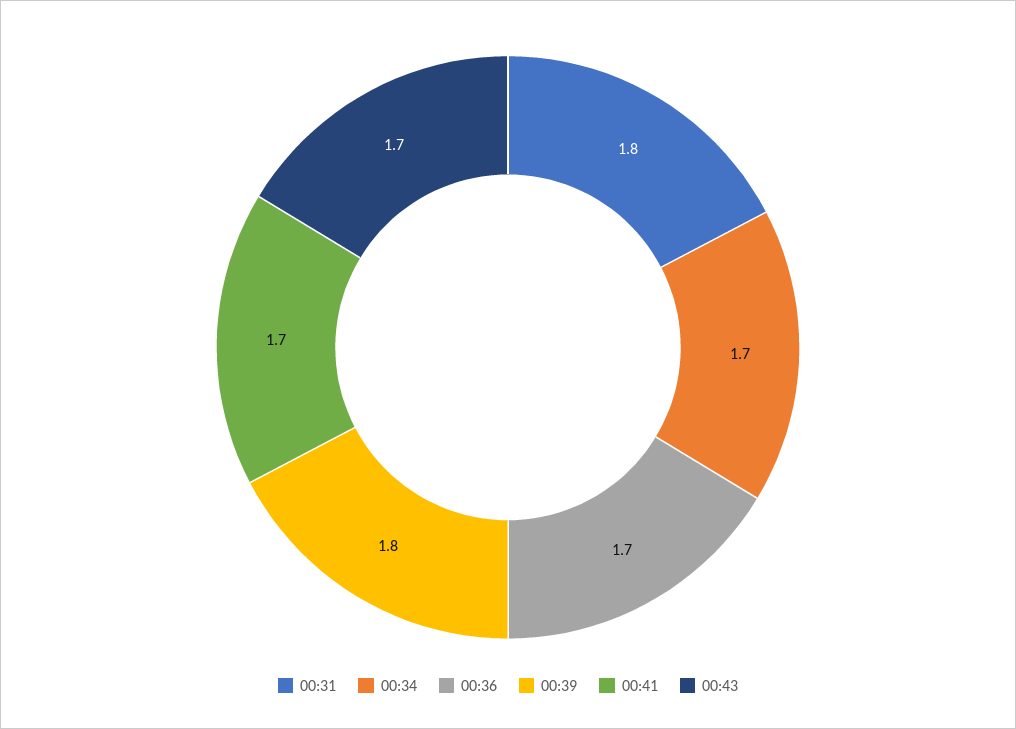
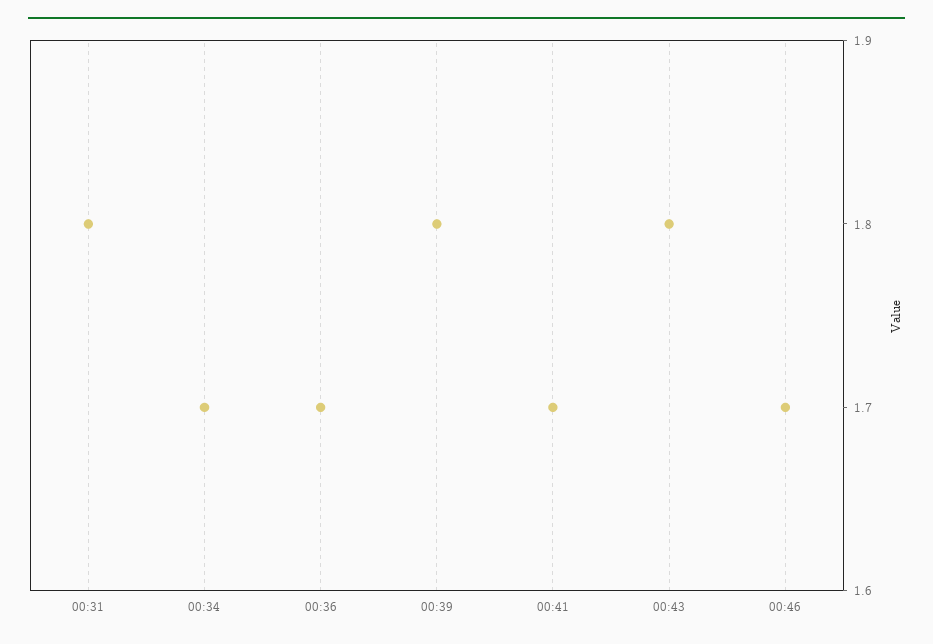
00:43: 1.7 -> 1.8
00:46: none -> 1.7

